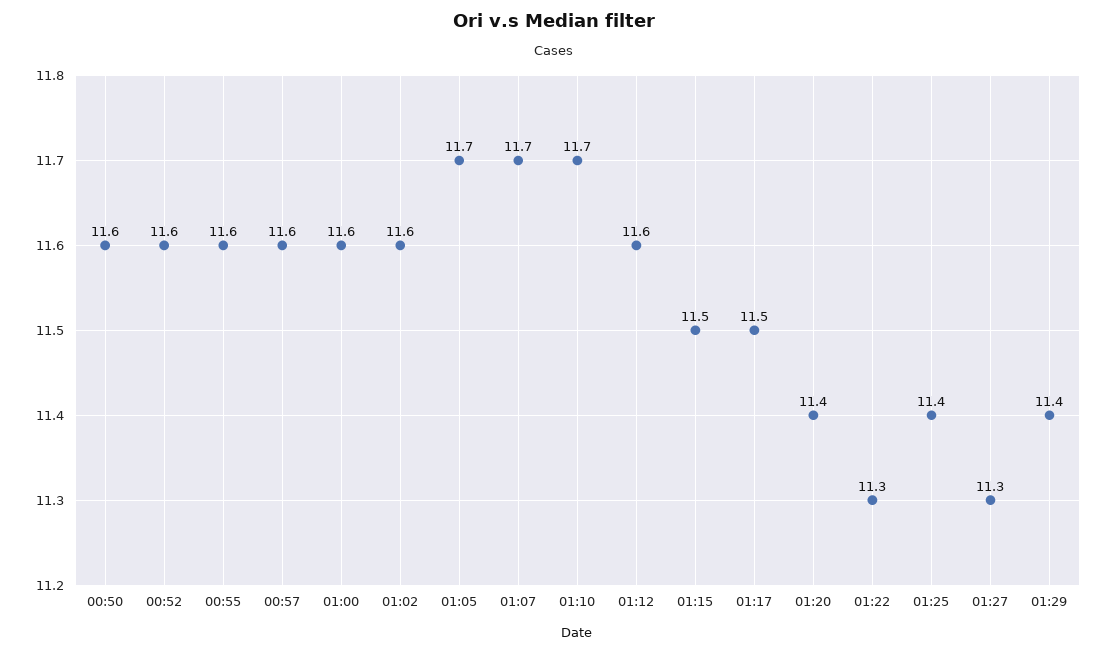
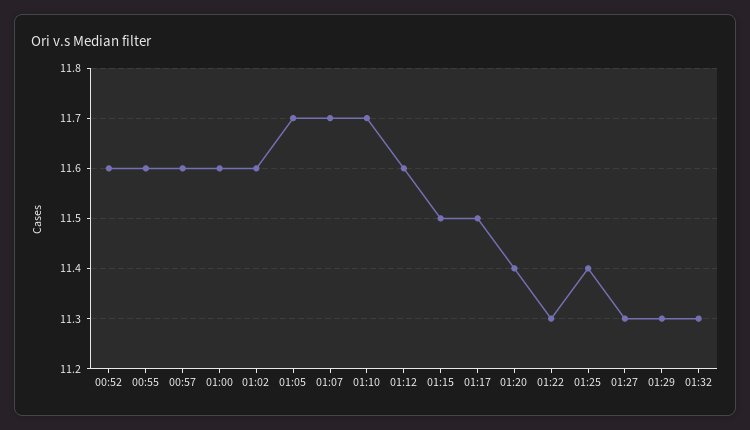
00:50: 11.6 -> none
01:29: 11.4 -> 11.3
01:32: none -> 11.3

